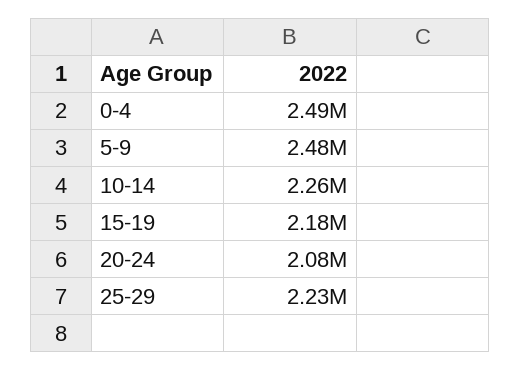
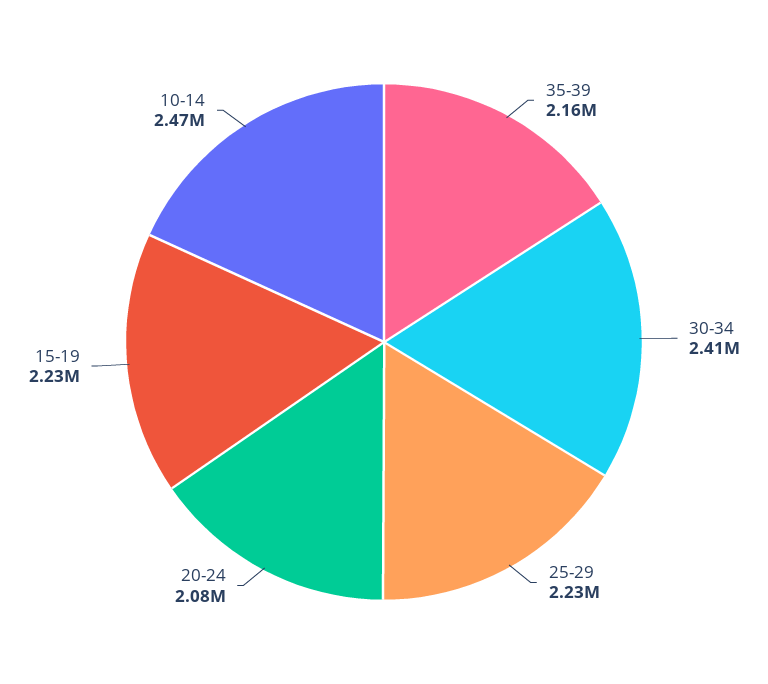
0-4: 2490000 -> none
5-9: 2480000 -> none
10-14: 2260000 -> 2470000
15-19: 2180000 -> 2230000
35-39: none -> 2160000
30-34: none -> 2410000

